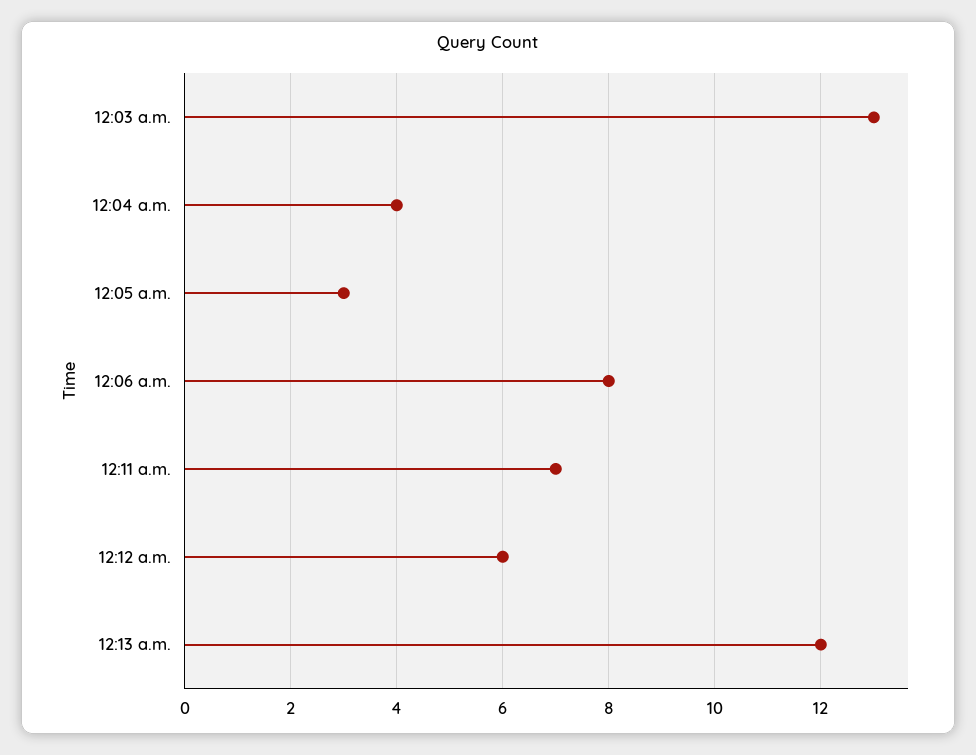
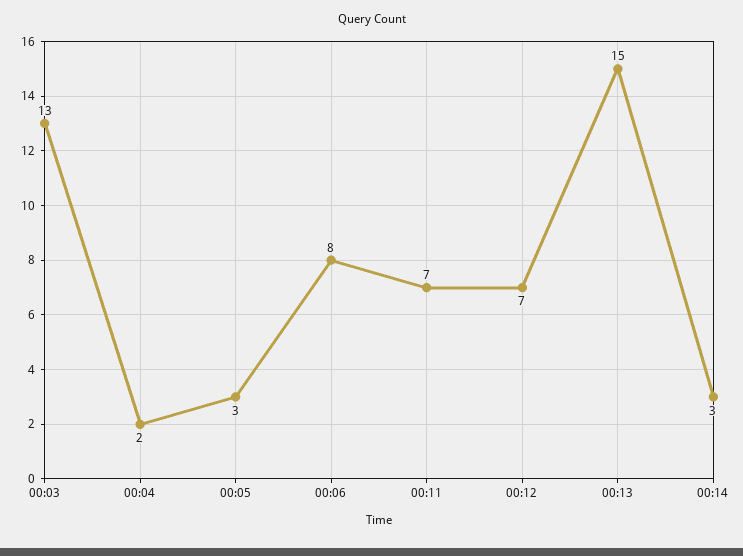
12:04 a.m.: 4 -> 2
12:12 a.m.: 6 -> 7
12:13 a.m.: 12 -> 15
00:14: none -> 3

